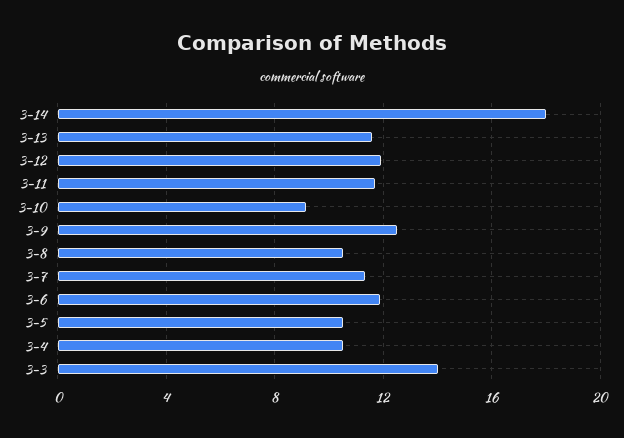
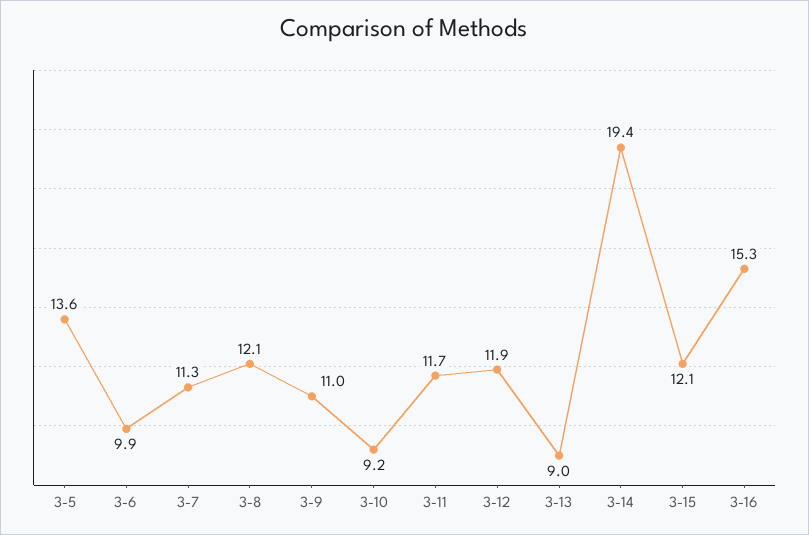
3-14: 18 -> 19.4
3-13: 11.5 -> 9
3-9: 12.5 -> 11
3-8: 10.5 -> 12.1
3-6: 12 -> 9.9
3-5: 10.5 -> 13.6
3-4: 10.5 -> none
3-3: 14 -> none
3-15: none -> 12.1
3-16: none -> 15.3

